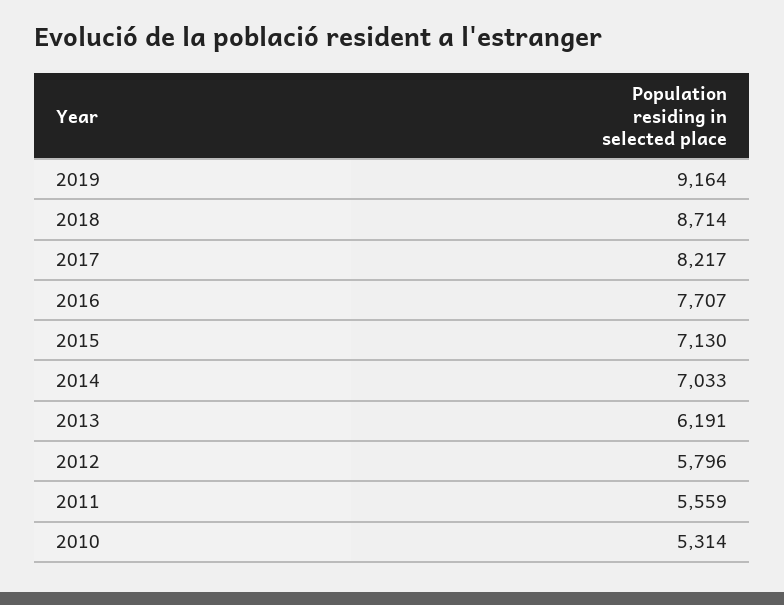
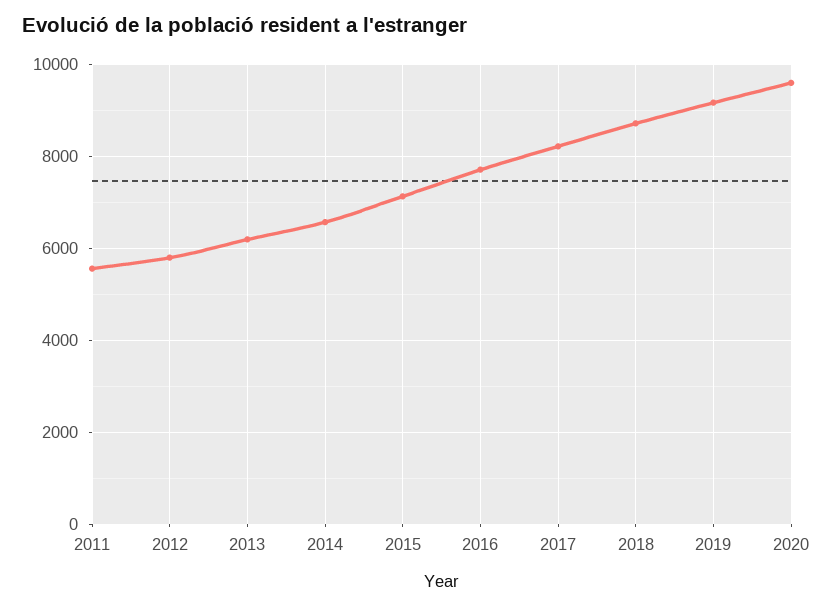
2014: 7033 -> 6600
2010: 5314 -> none
2020: none -> 9600

